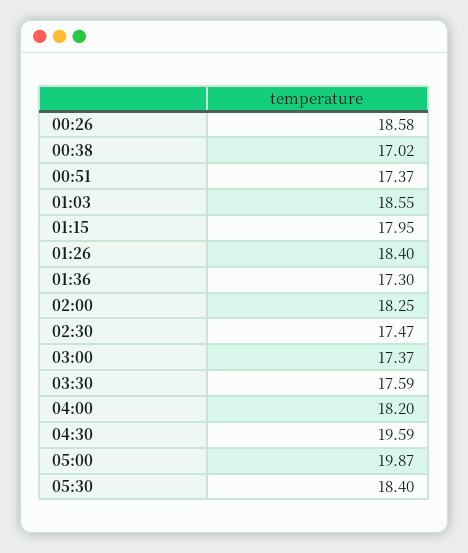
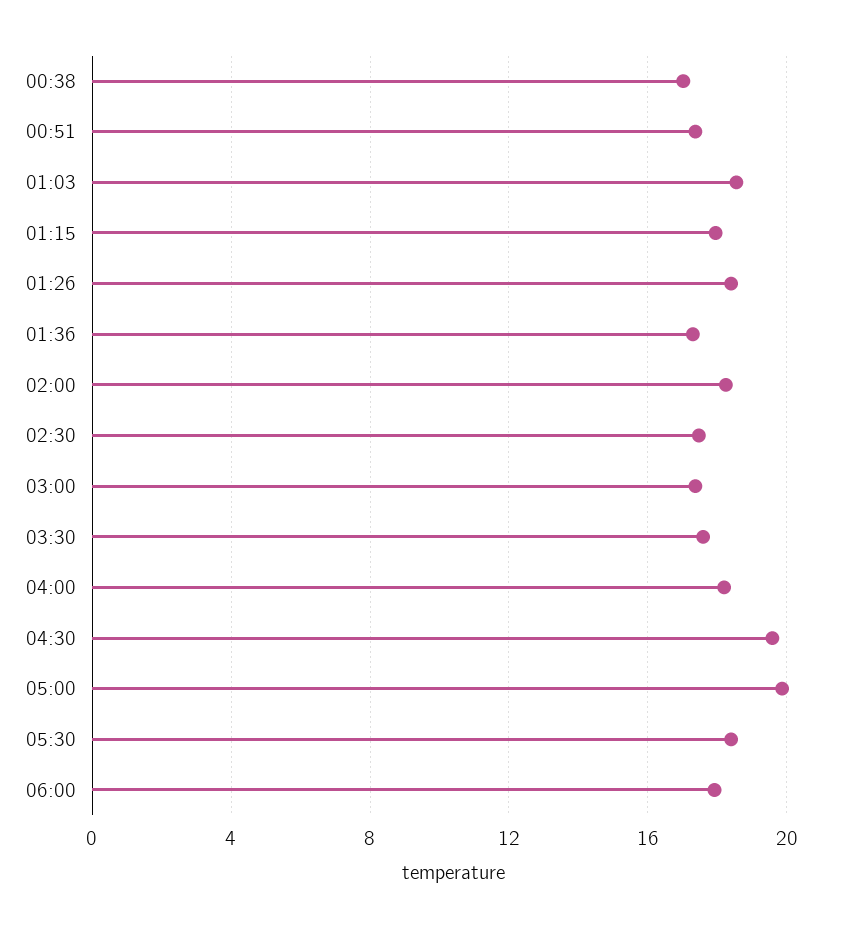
00:26: 18.58 -> none
06:00: none -> 18

